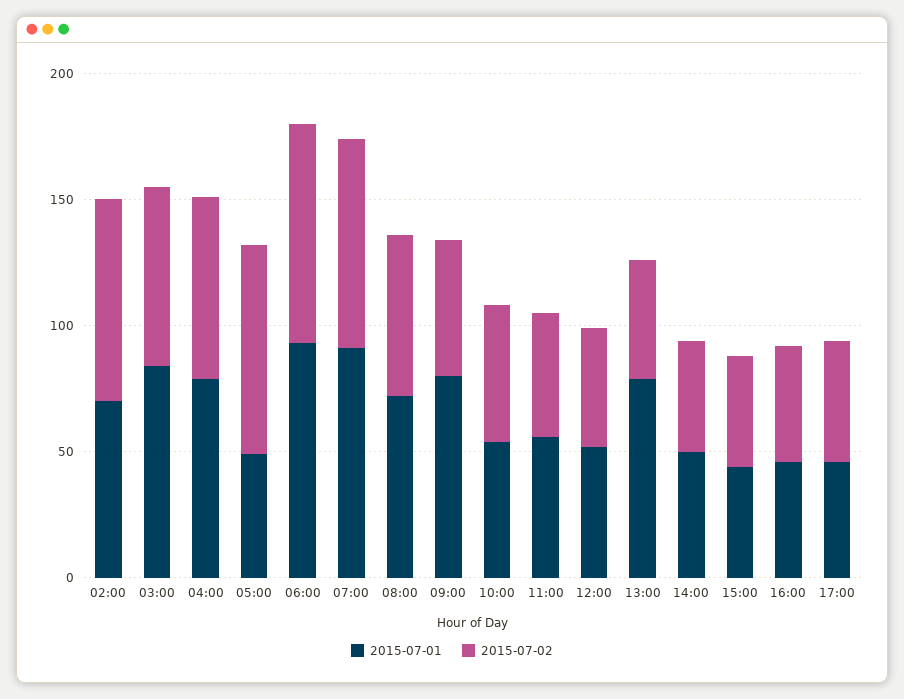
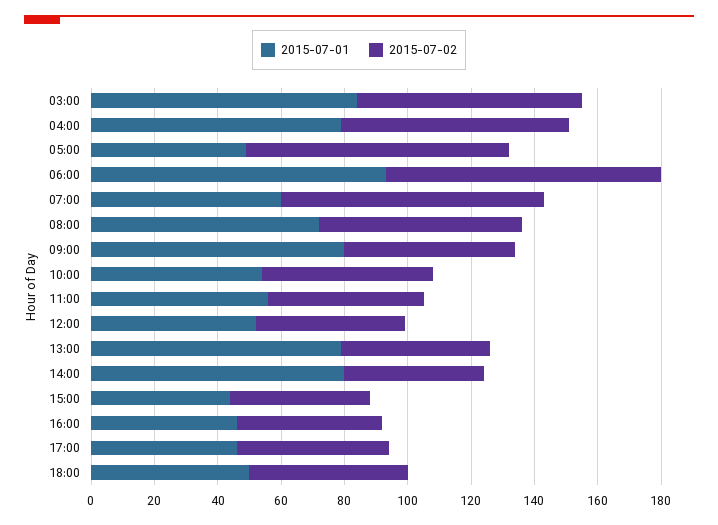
2015-07-01, 02:00: 70 -> none
2015-07-02, 02:00: 80 -> none
2015-07-01, 07:00: 90 -> 60
2015-07-01, 14:00: 50 -> 80
2015-07-01, 18:00: none -> 50
2015-07-02, 18:00: none -> 50

